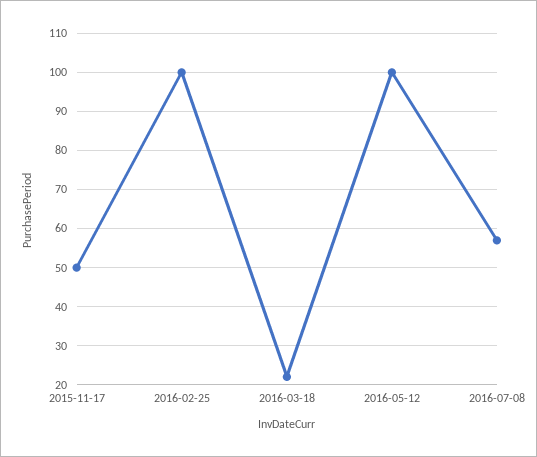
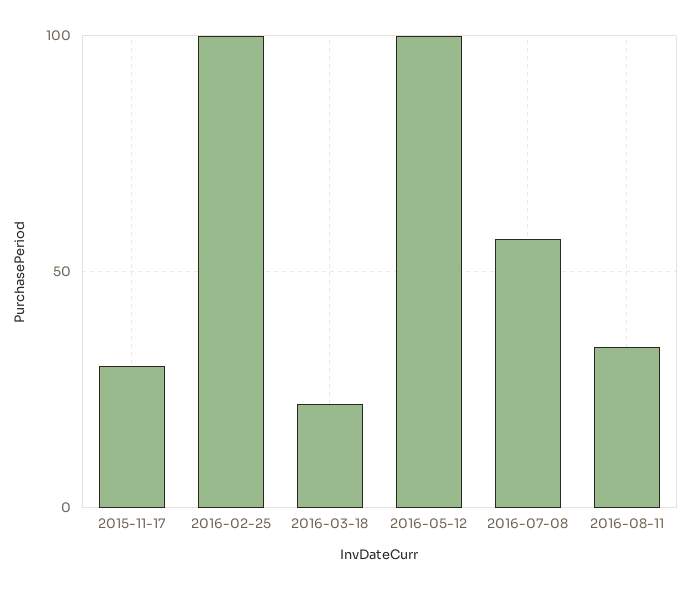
2015-11-17: 50 -> 30
2016-08-11: none -> 35

